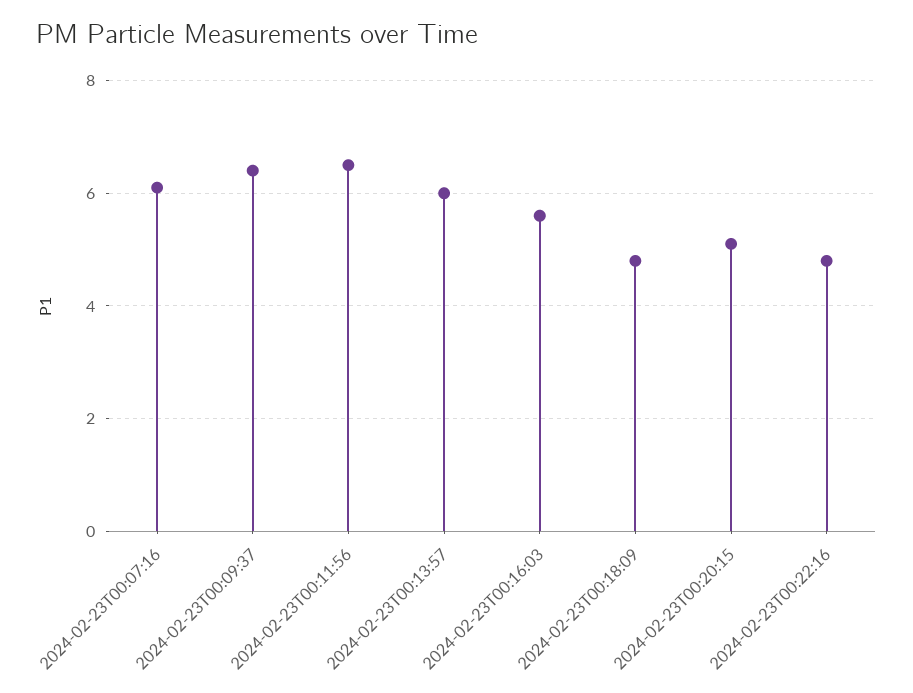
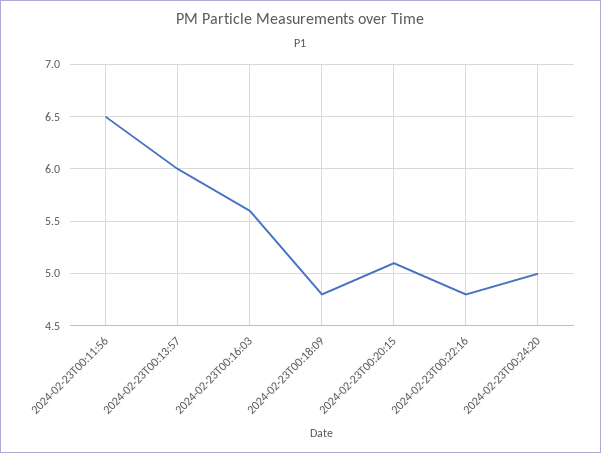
2024-02-23T00:07:16: 6 -> none
2024-02-23T00:09:37: 6.5 -> none
2024-02-23T00:24:20: none -> 5

